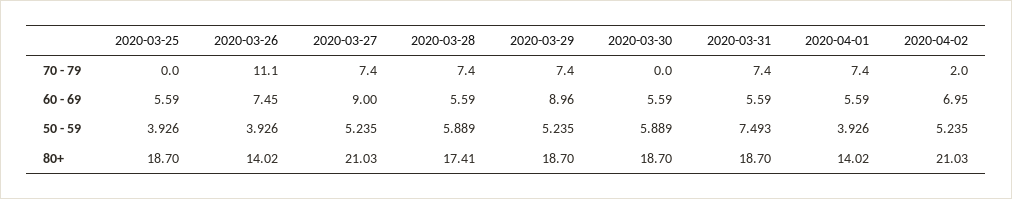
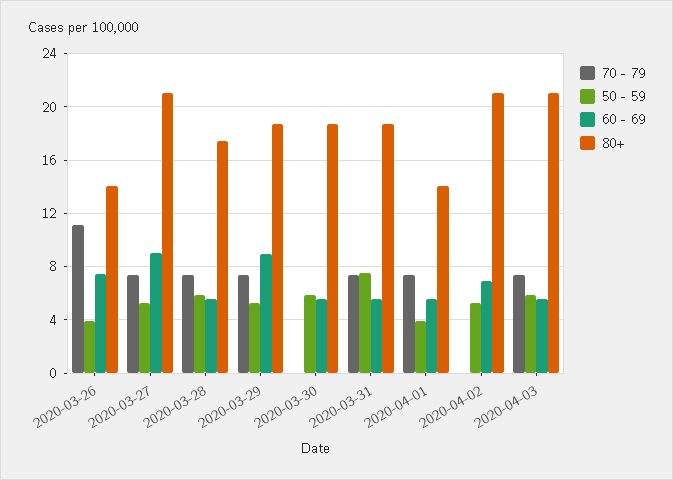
70 - 79, 2020-03-25: 0 -> none
70 - 79, 2020-04-02: 2 -> 0
60 - 69, 2020-03-25: 5.59 -> none
50 - 59, 2020-03-25: 3.926 -> none
80+, 2020-03-25: 18.7 -> none
70 - 79, 2020-04-03: none -> 7.5
50 - 59, 2020-04-03: none -> 6
60 - 69, 2020-04-03: none -> 5.5
80+, 2020-04-03: none -> 21

